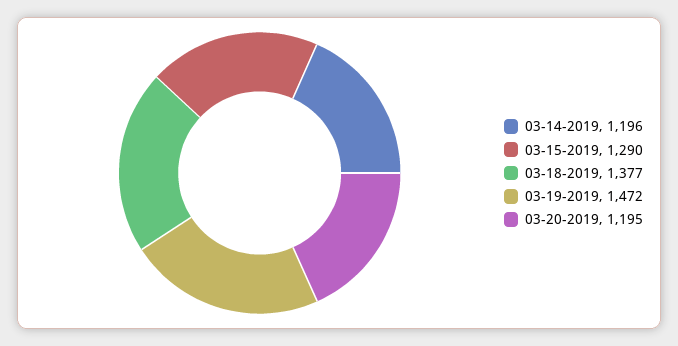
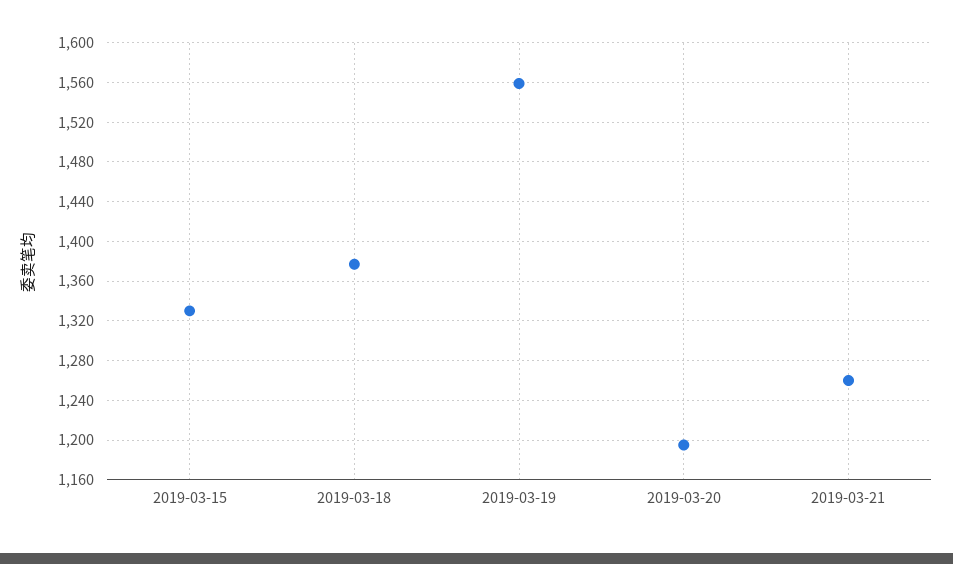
03-14-2019: 1196 -> none
03-15-2019: 1290 -> 1330
03-19-2019: 1472 -> 1560
2019-03-21: none -> 1260

